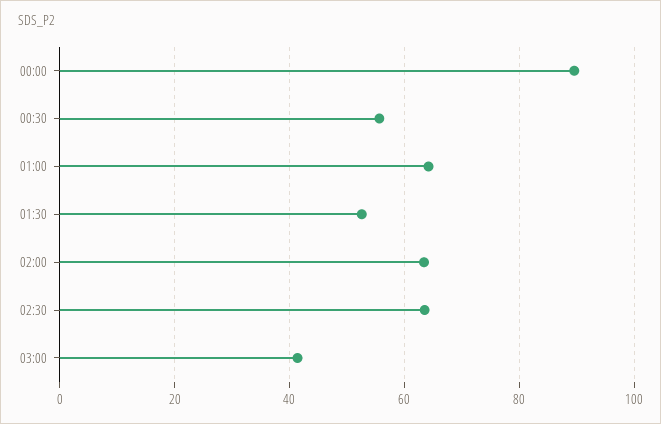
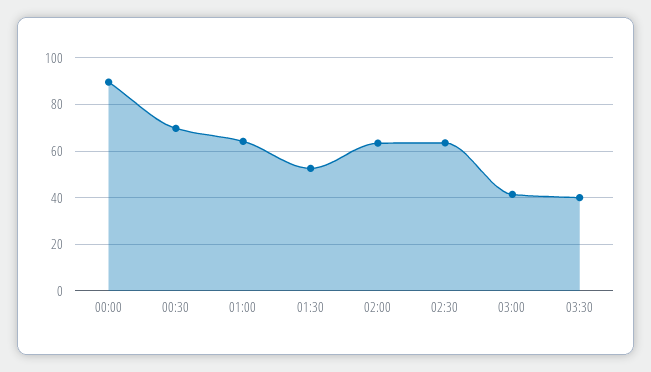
00:30: 56 -> 70
03:30: none -> 40

